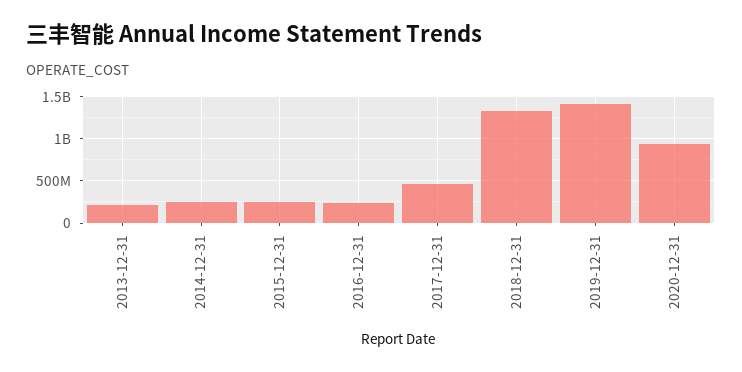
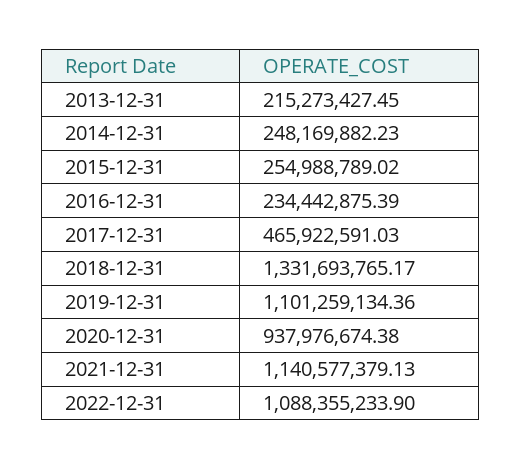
2019-12-31: 1400000000 -> 1101259134.36
2021-12-31: none -> 1140577379.13
2022-12-31: none -> 1088355233.9

